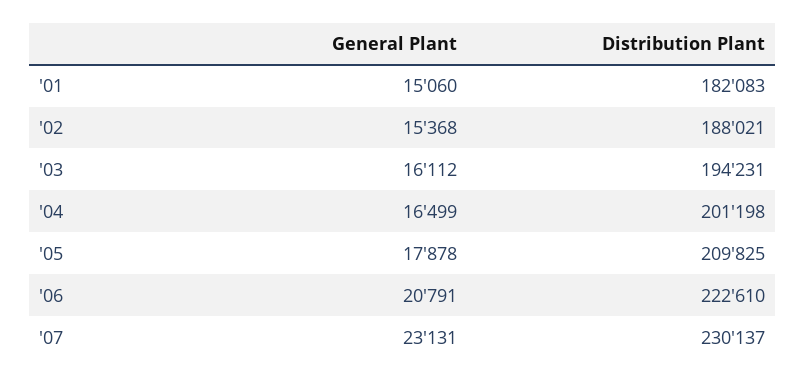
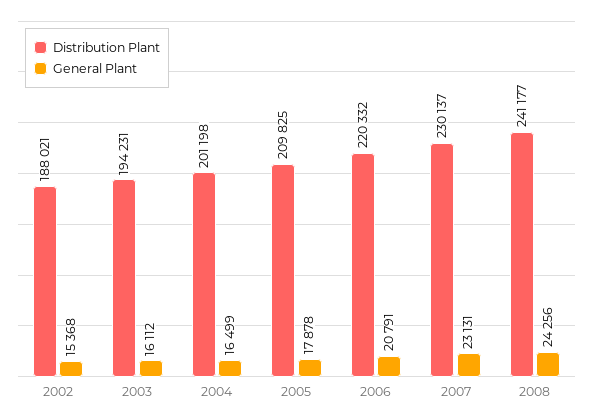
General Plant, '01: 15060 -> none
Distribution Plant, '01: 182083 -> none
Distribution Plant, '06: 222610 -> 220332
Distribution Plant, 2008: none -> 241177
General Plant, 2008: none -> 24256

